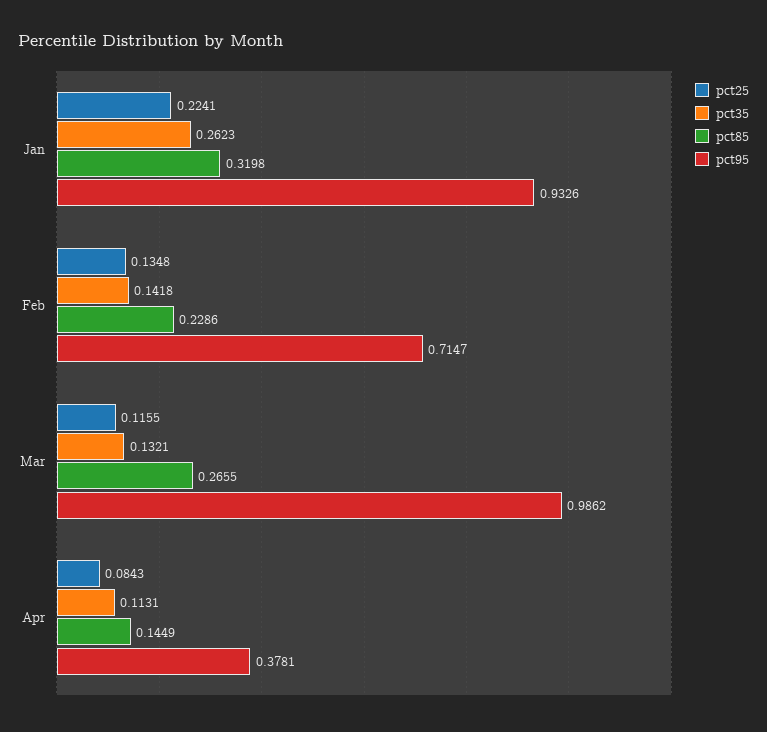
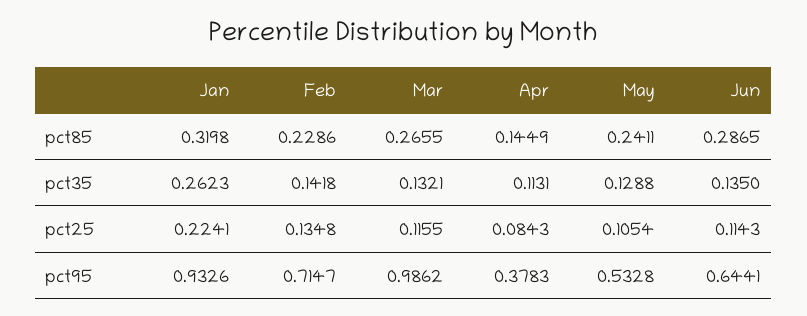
pct95, Apr: 0.3781 -> 0.3783
pct85, May: none -> 0.2411
pct85, Jun: none -> 0.2865
pct35, May: none -> 0.1288
pct35, Jun: none -> 0.135
pct25, May: none -> 0.1054
pct25, Jun: none -> 0.1143
pct95, May: none -> 0.5328
pct95, Jun: none -> 0.6441

